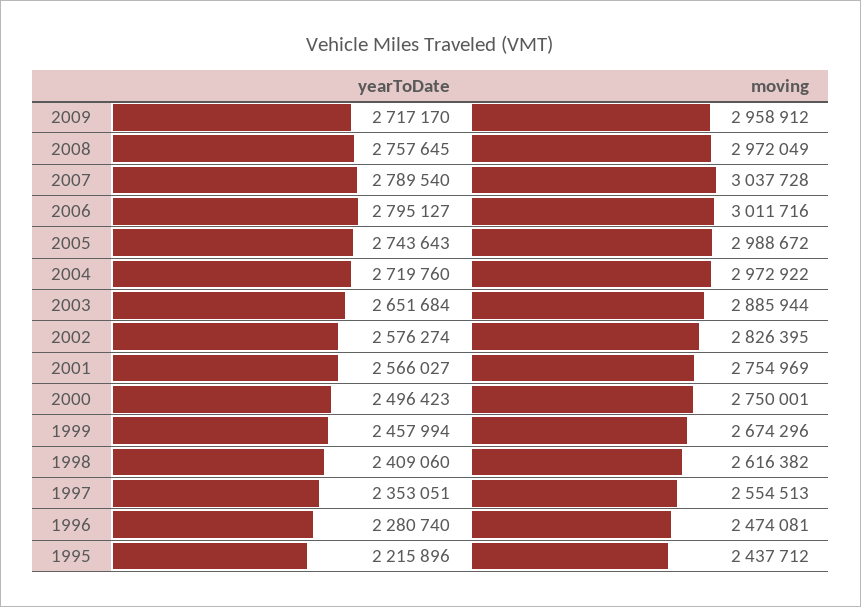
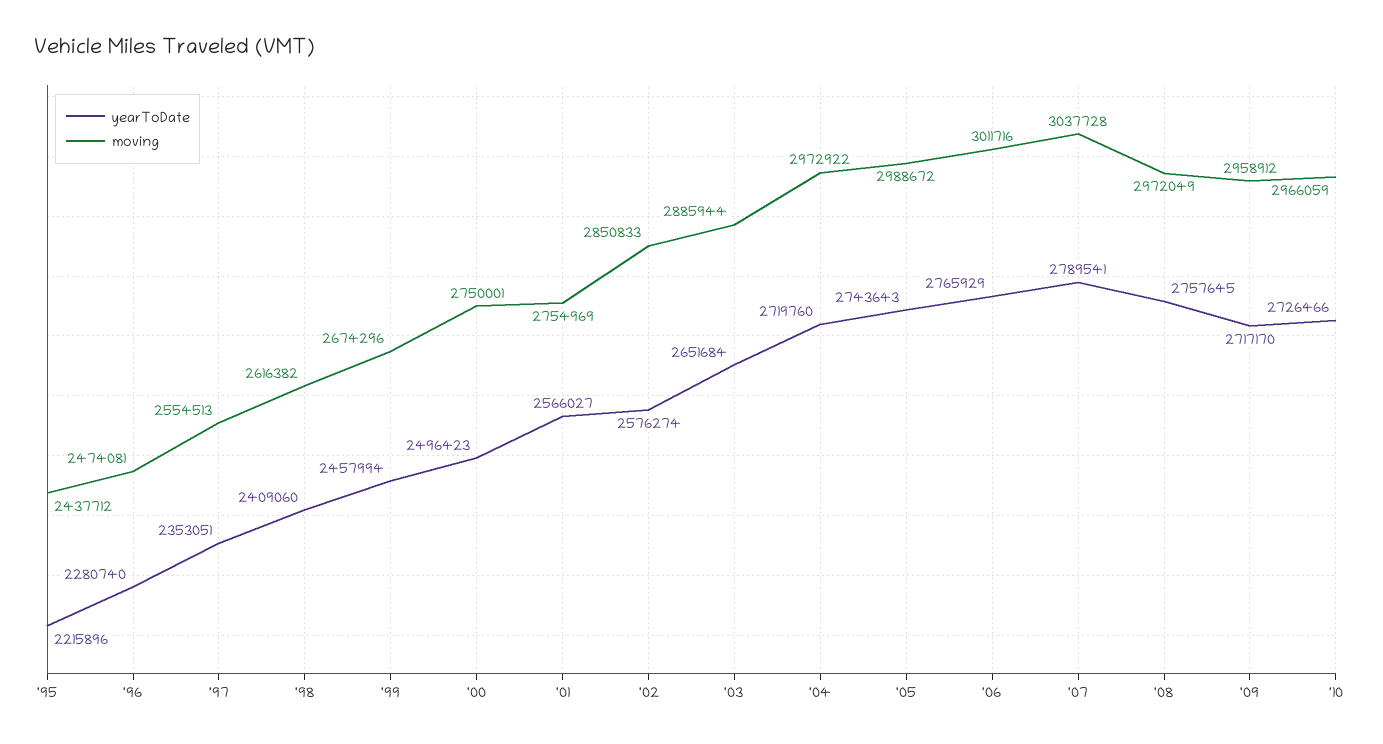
yearToDate, 2007: 2789540 -> 2789541
yearToDate, 2006: 2795127 -> 2765929
moving, 2002: 2826395 -> 2850833
yearToDate, '10: none -> 2726466
moving, '10: none -> 2966059

